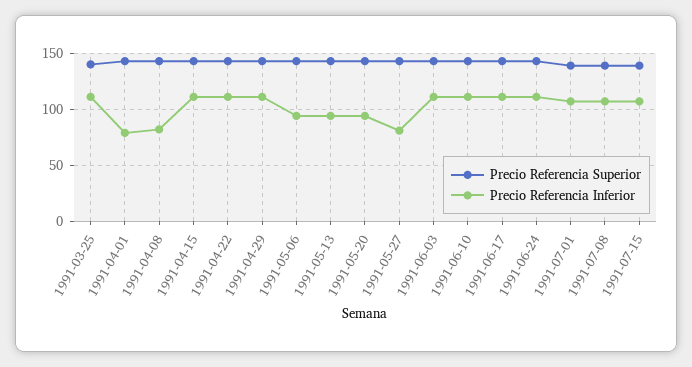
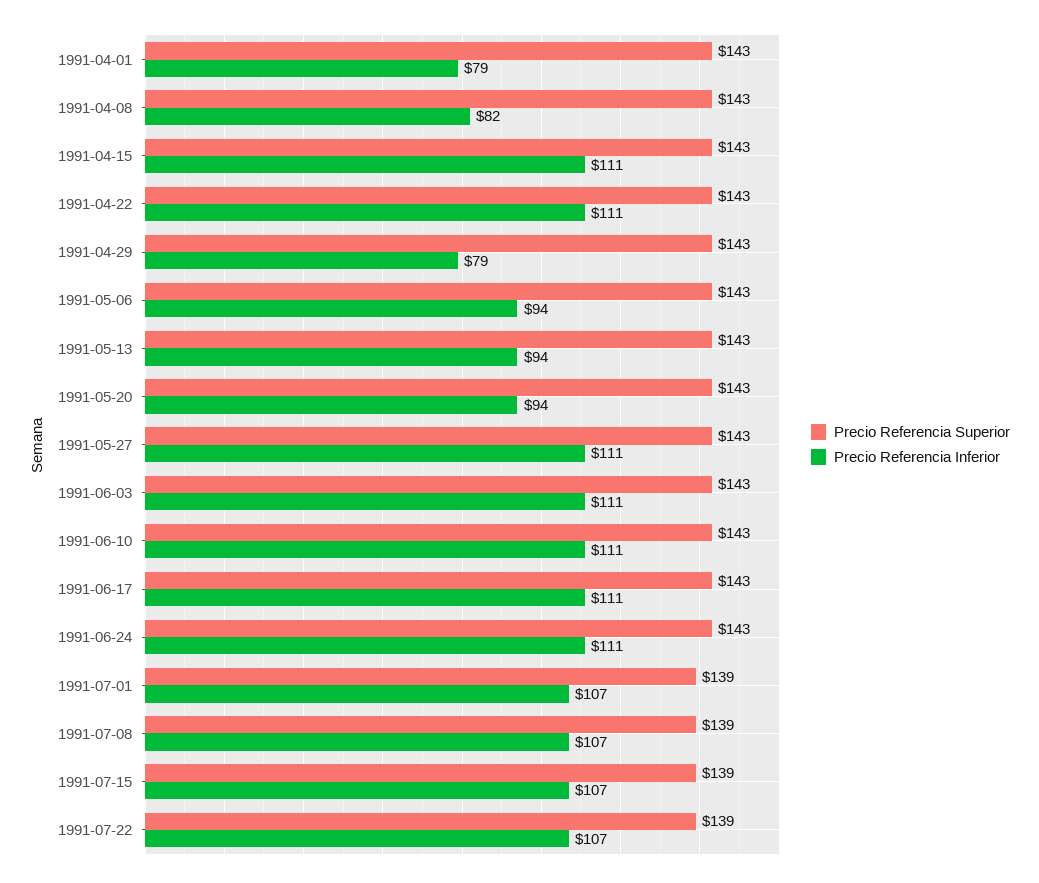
Precio Referencia Superior, 1991-03-25: 140 -> none
Precio Referencia Inferior, 1991-03-25: 110 -> none
Precio Referencia Inferior, 1991-04-29: 110 -> 79
Precio Referencia Inferior, 1991-05-27: 80 -> 111
Precio Referencia Superior, 1991-07-22: none -> 139
Precio Referencia Inferior, 1991-07-22: none -> 107

